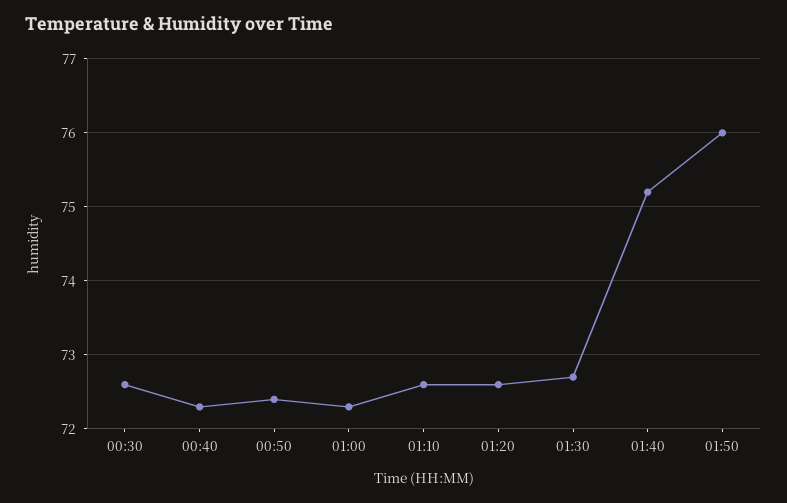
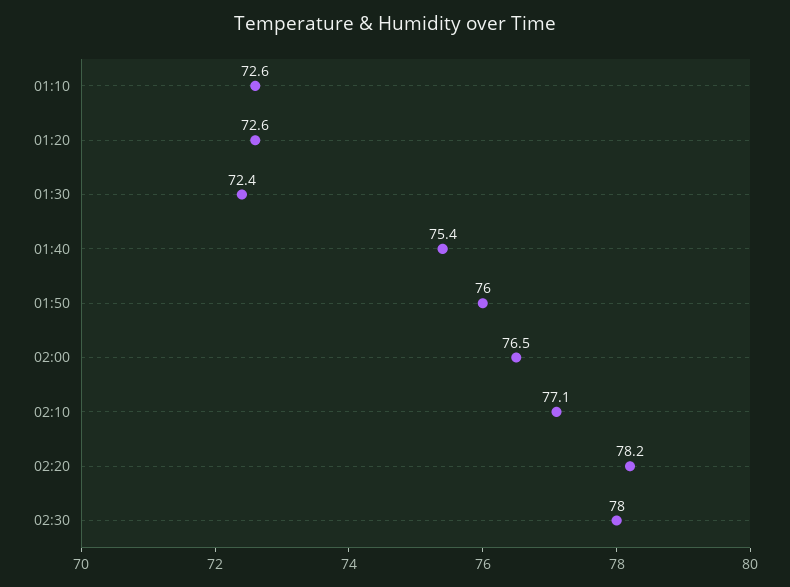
00:30: 72.6 -> none
00:40: 72.3 -> none
00:50: 72.4 -> none
01:00: 72.3 -> none
01:30: 72.7 -> 72.4
01:40: 75.2 -> 75.4
02:00: none -> 76.5
02:10: none -> 77.1
02:20: none -> 78.2
02:30: none -> 78

